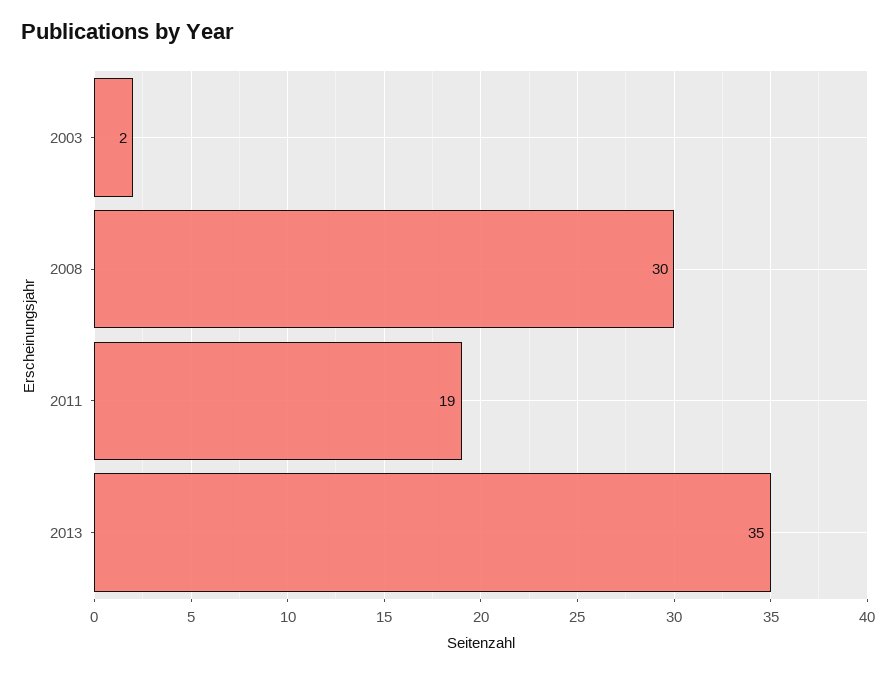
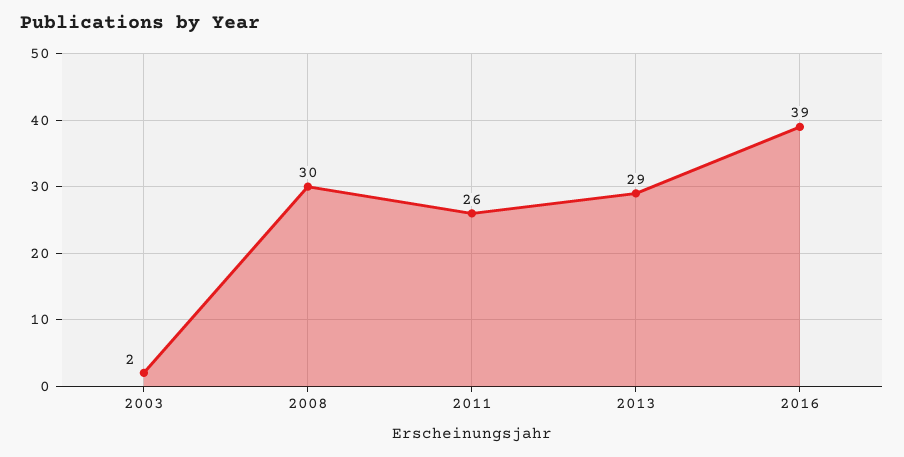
2011: 19 -> 26
2013: 35 -> 29
2016: none -> 39

